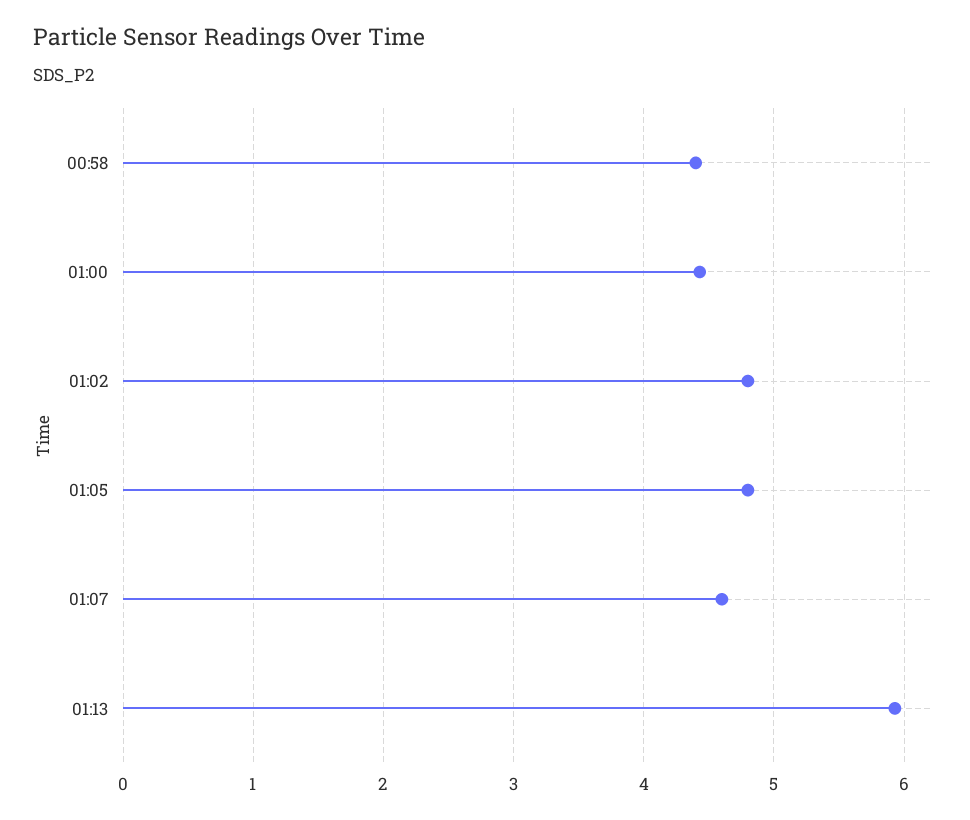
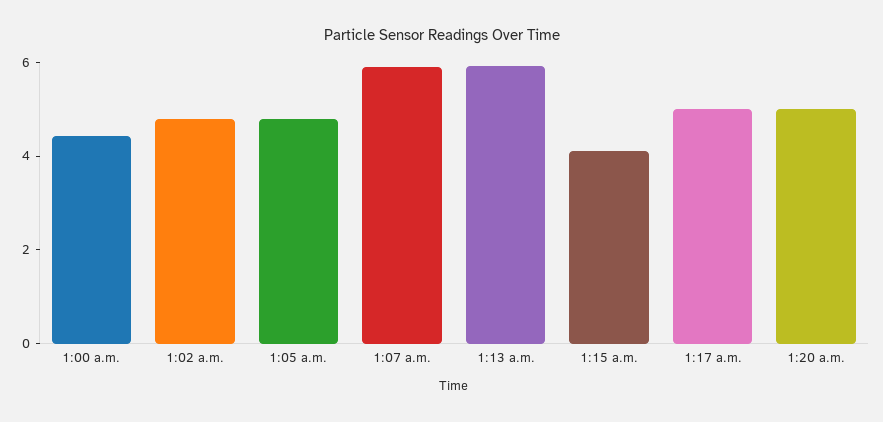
00:58: 4.4 -> none
01:07: 4.6 -> 6
1:15 a.m.: none -> 4
1:17 a.m.: none -> 5
1:20 a.m.: none -> 5

